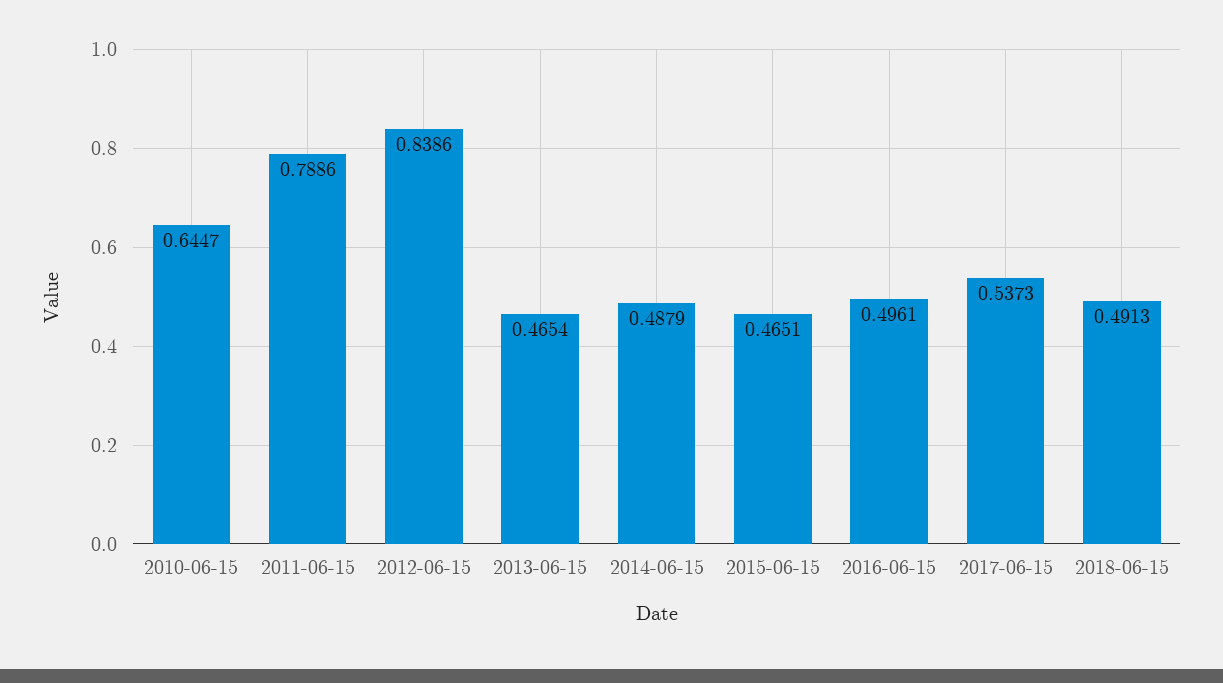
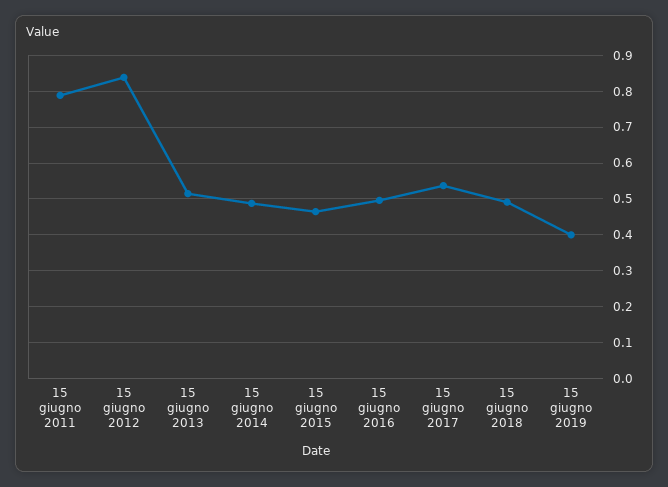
2010-06-15: 0.6447 -> none
2013-06-15: 0.4654 -> 0.52
15 giugno 2019: none -> 0.4

